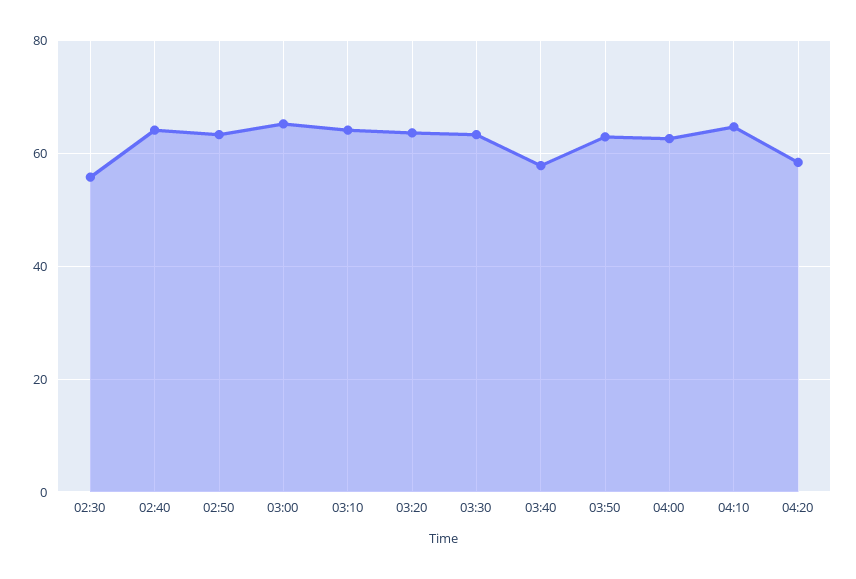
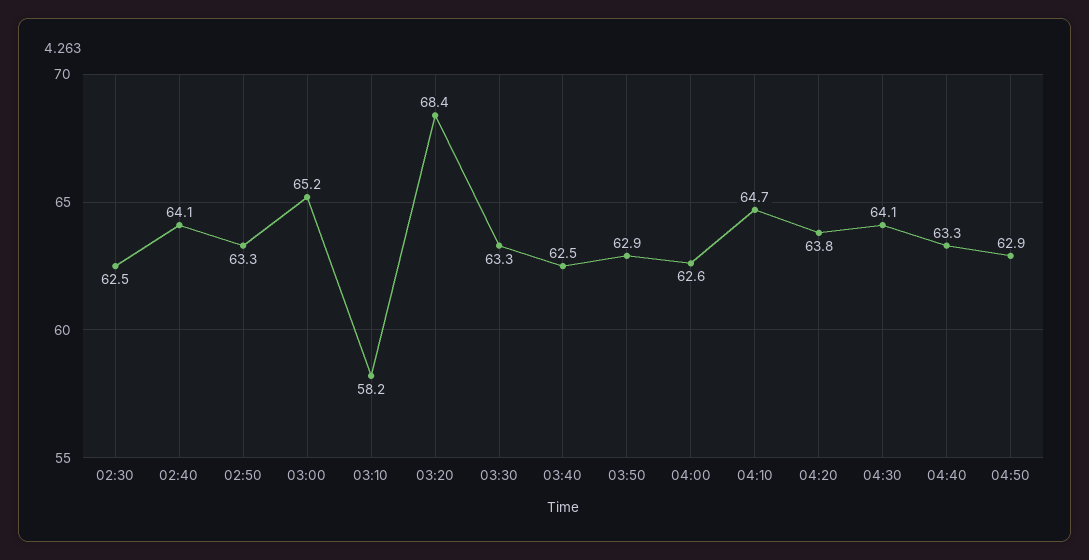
02:30: 56 -> 62.5
03:10: 64 -> 58.2
03:20: 64 -> 68.4
03:40: 58 -> 62.5
04:20: 58 -> 63.8
04:30: none -> 64.1
04:40: none -> 63.3
04:50: none -> 62.9

